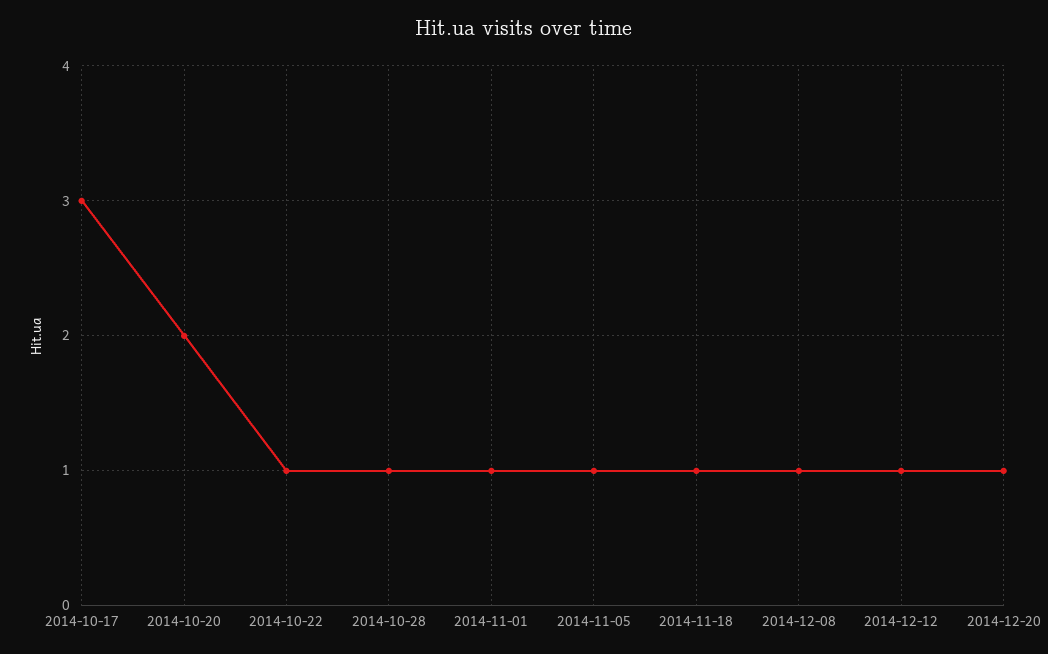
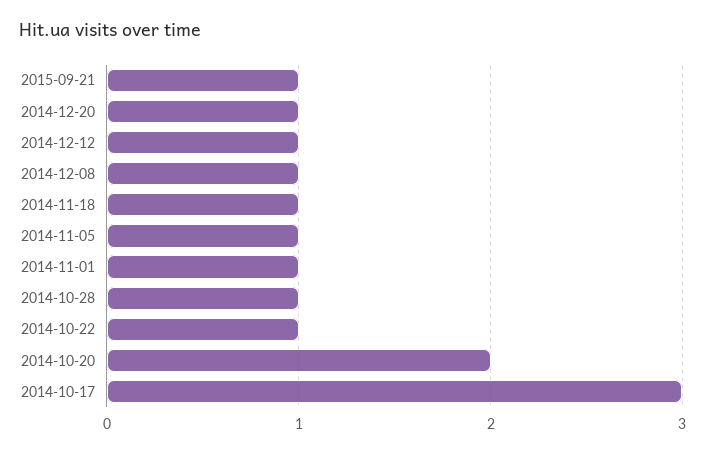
2015-09-21: none -> 1

